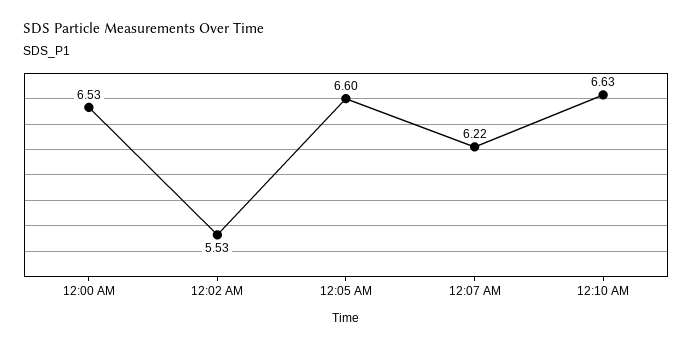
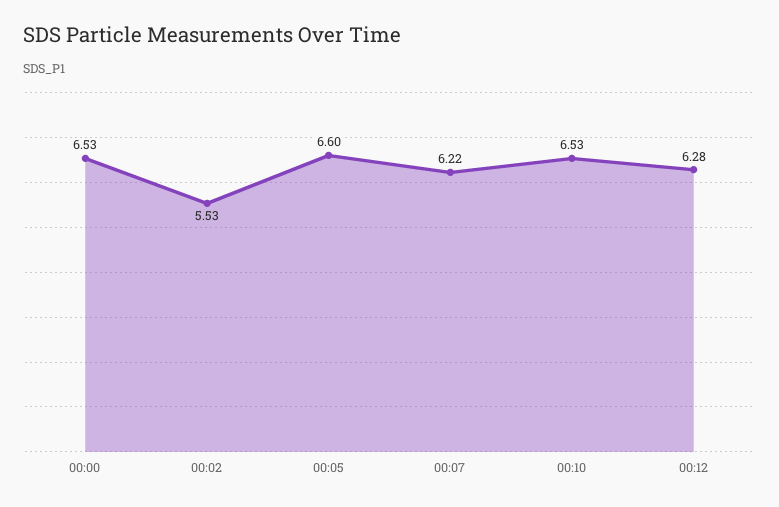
12:10 AM: 6.63 -> 6.53
00:12: none -> 6.28

